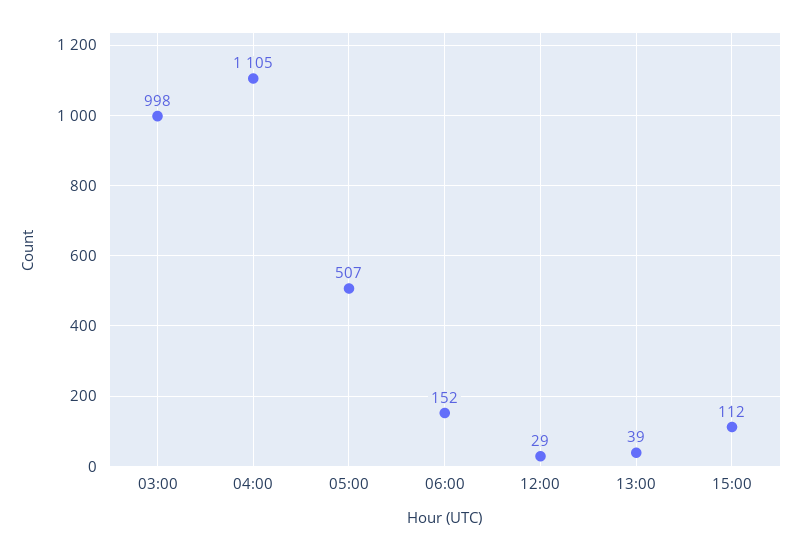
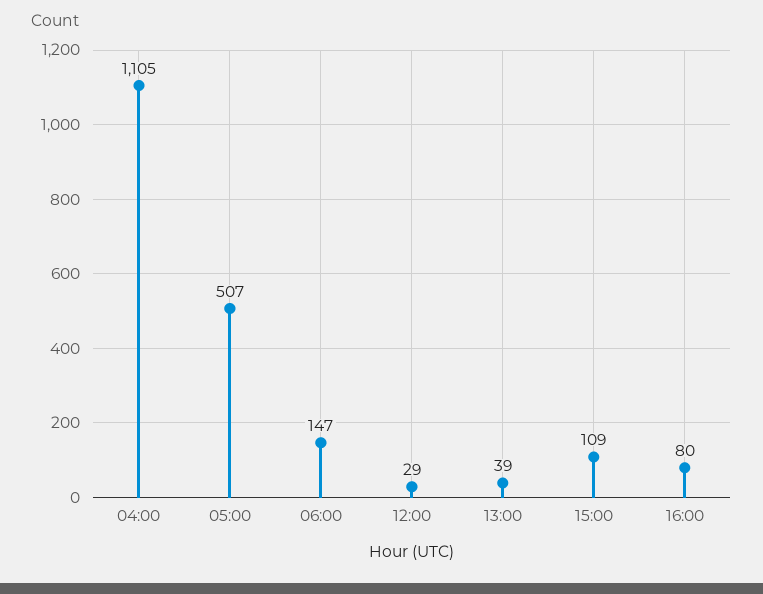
03:00: 998 -> none
06:00: 152 -> 147
15:00: 112 -> 109
16:00: none -> 80

